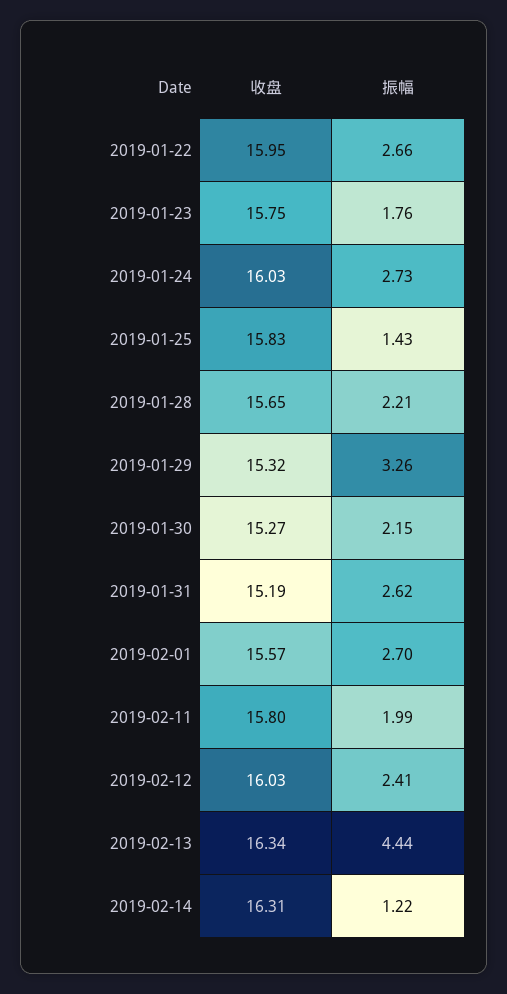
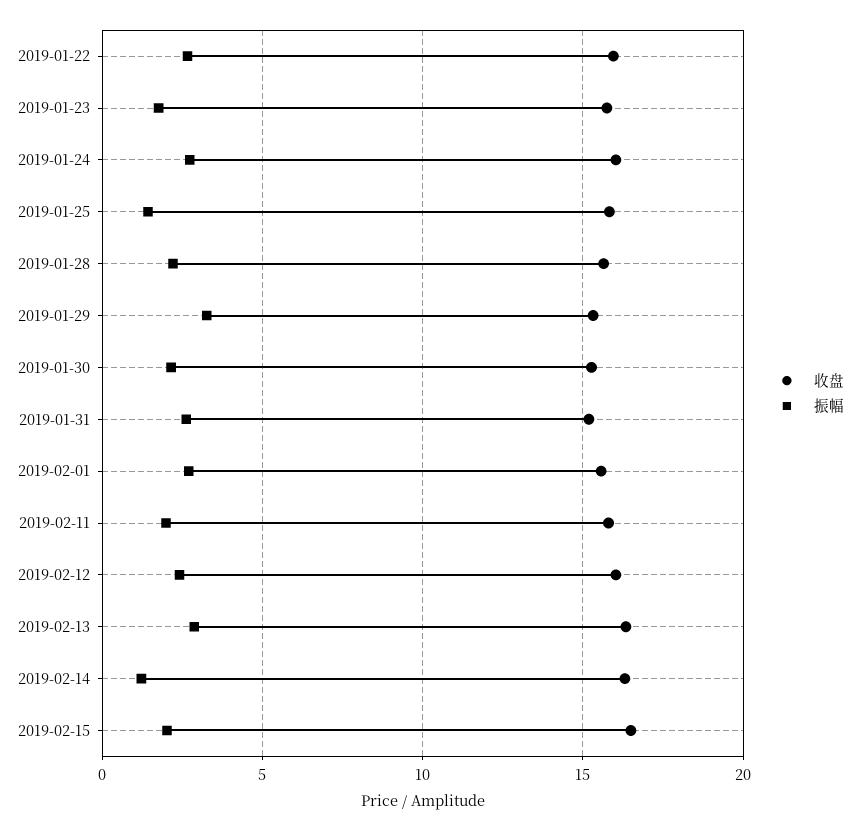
振幅, 2019-02-13: 4.44 -> 3
收盘, 2019-02-15: none -> 16.5
振幅, 2019-02-15: none -> 2

